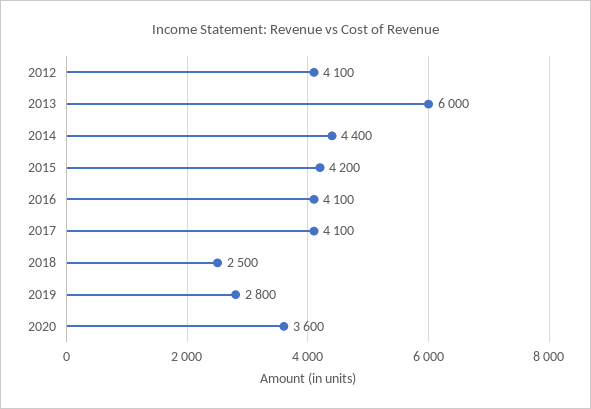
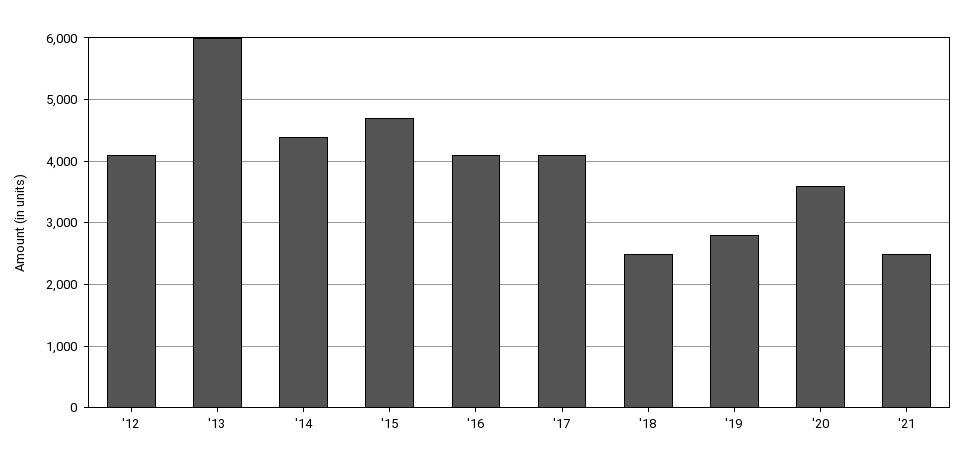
2015: 4200 -> 4700
'21: none -> 2500

